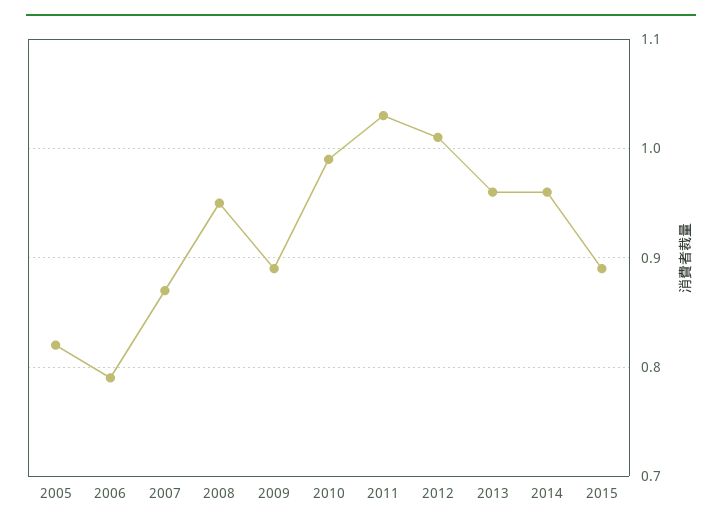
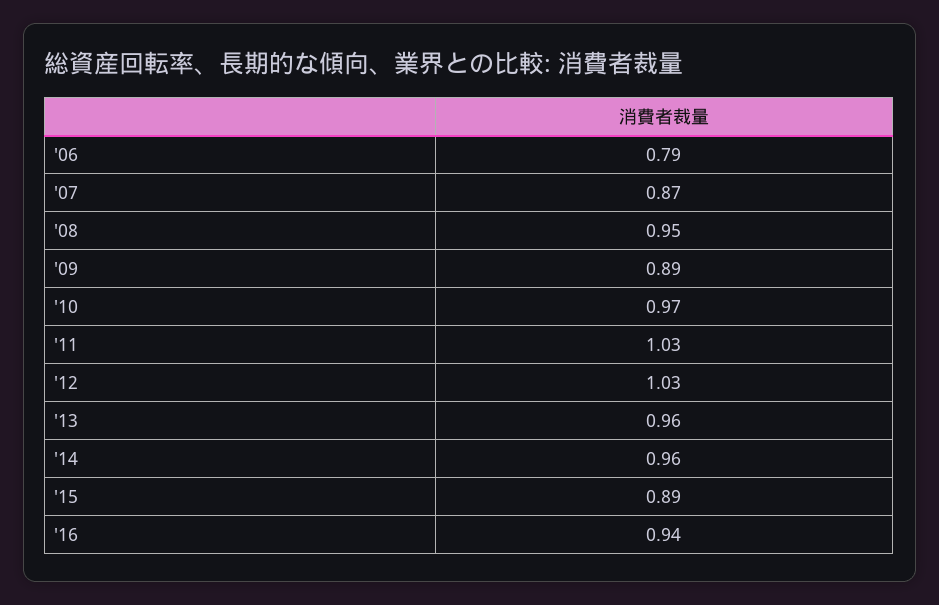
2005: 0.82 -> none
2010: 0.99 -> 0.97
2012: 1.01 -> 1.03
'16: none -> 0.94

